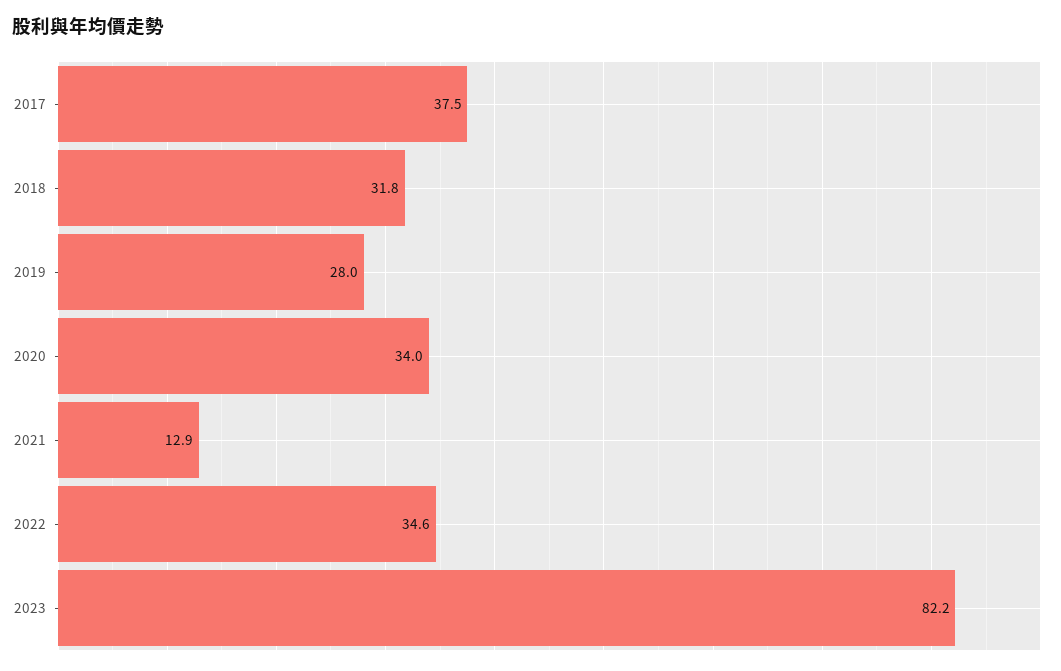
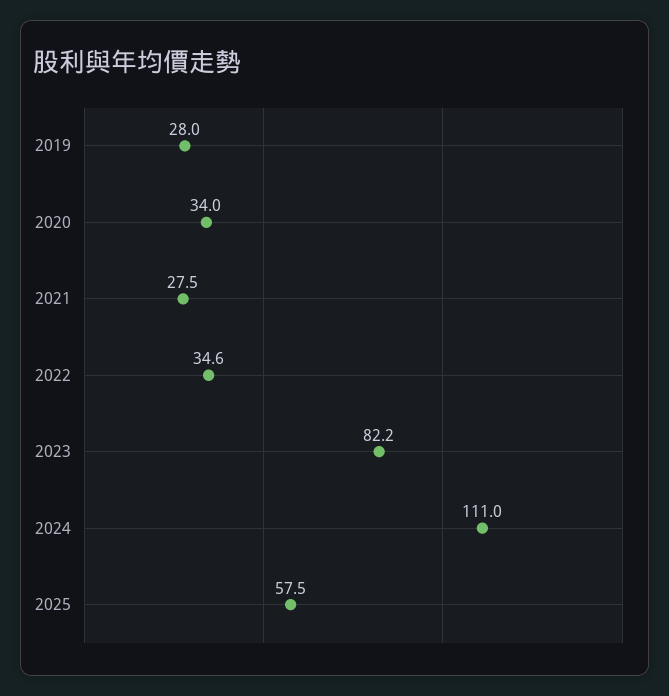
2017: 37.5 -> none
2018: 31.8 -> none
2021: 12.9 -> 27.5
2024: none -> 111
2025: none -> 57.5

